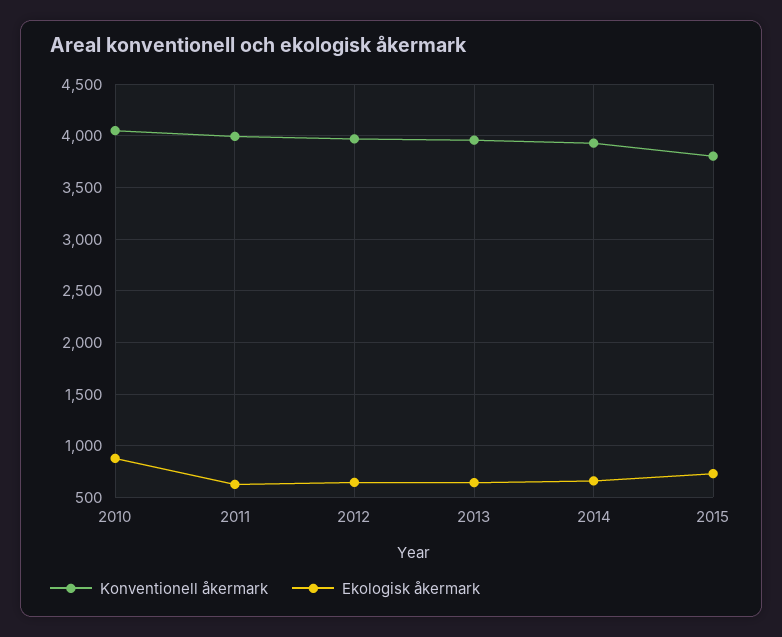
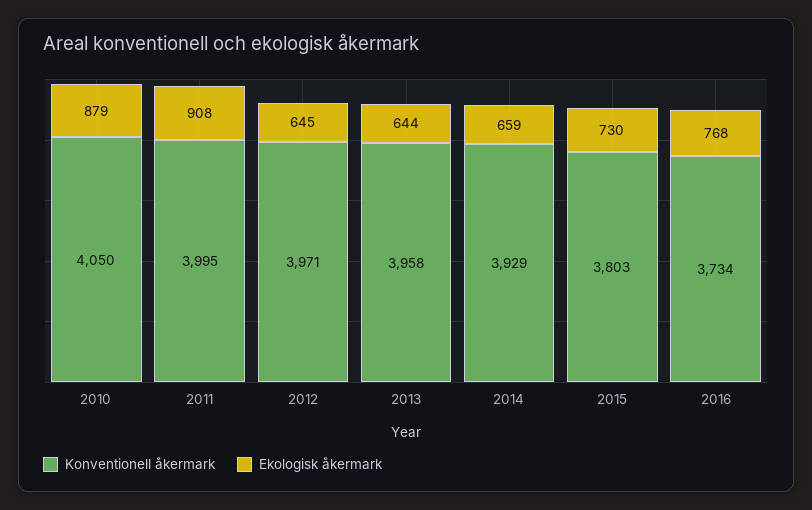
Ekologisk åkermark, 2011: 600 -> 908
Konventionell åkermark, 2016: none -> 3734
Ekologisk åkermark, 2016: none -> 768

